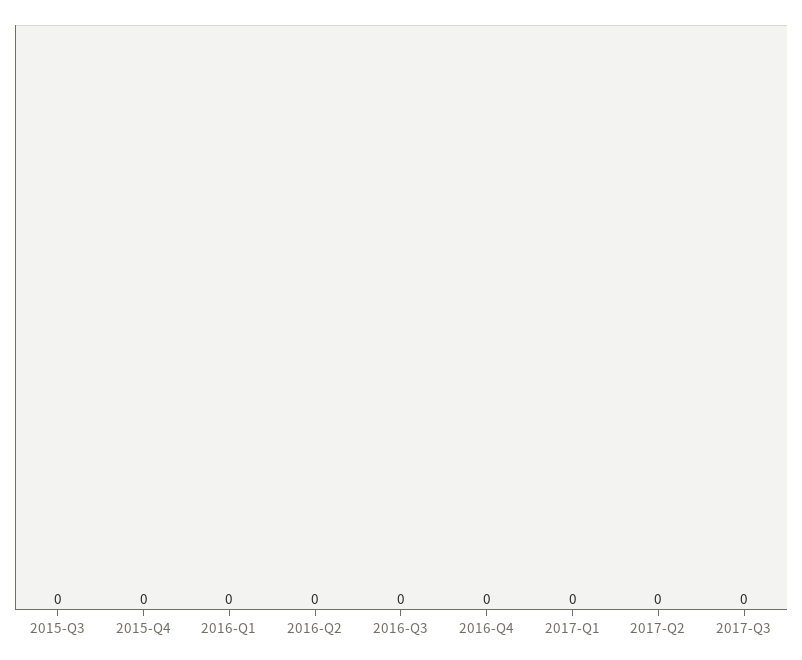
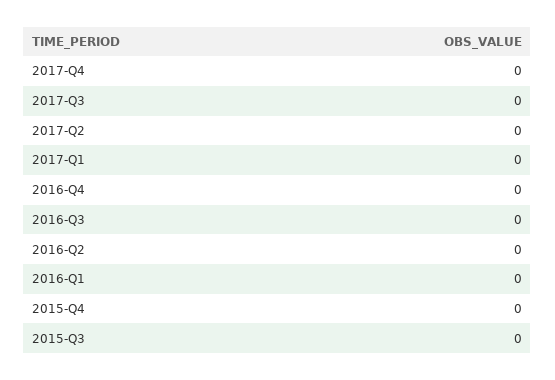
2017-Q4: none -> 0

